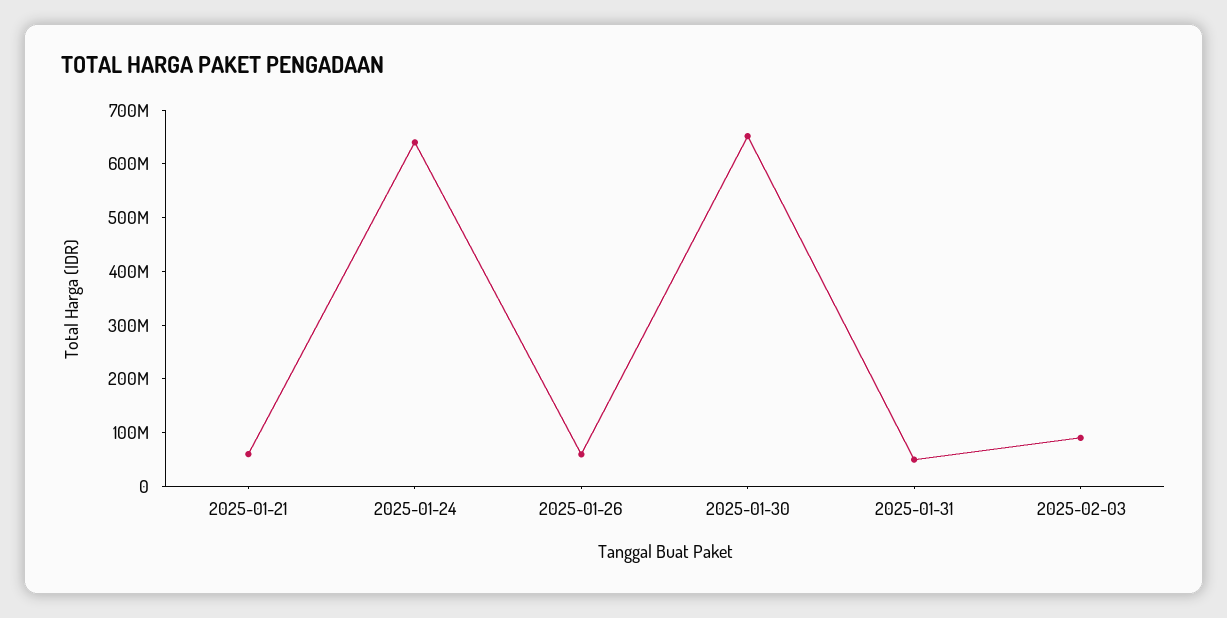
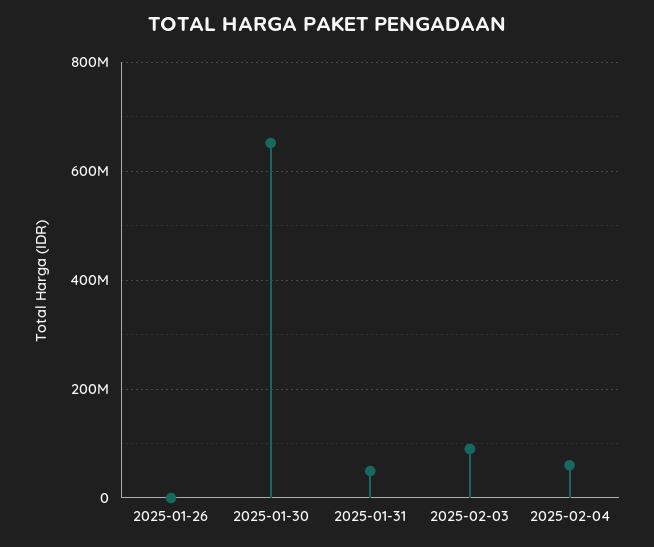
2025-01-21: 60000000 -> none
2025-01-24: 640000000 -> none
2025-01-26: 60000000 -> 0
2025-02-04: none -> 60000000

